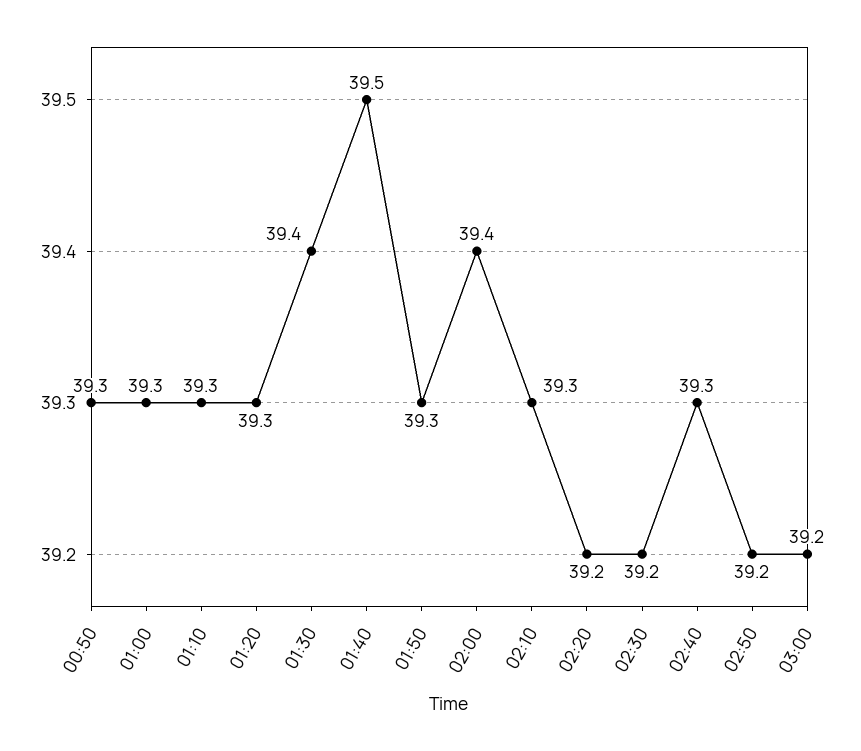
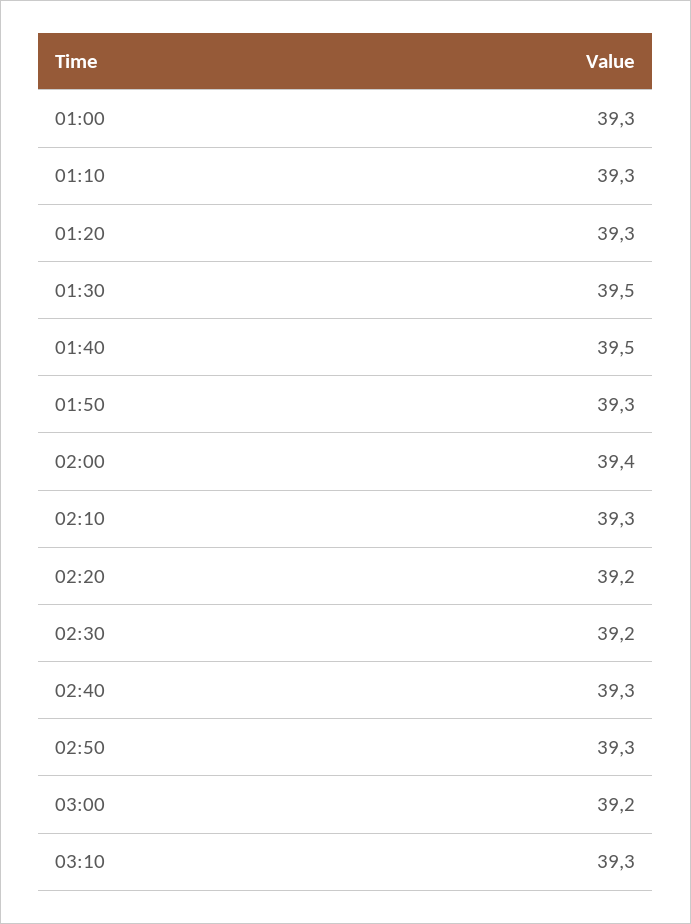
00:50: 39.3 -> none
01:30: 39.4 -> 39.5
02:50: 39.2 -> 39.3
03:10: none -> 39.3

